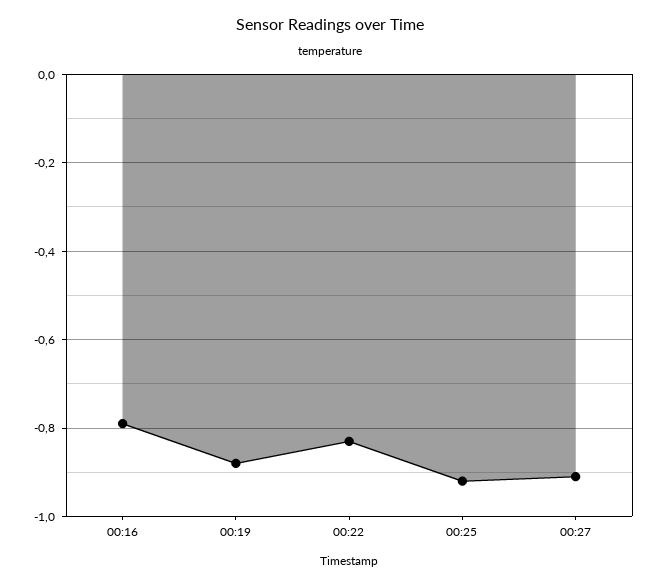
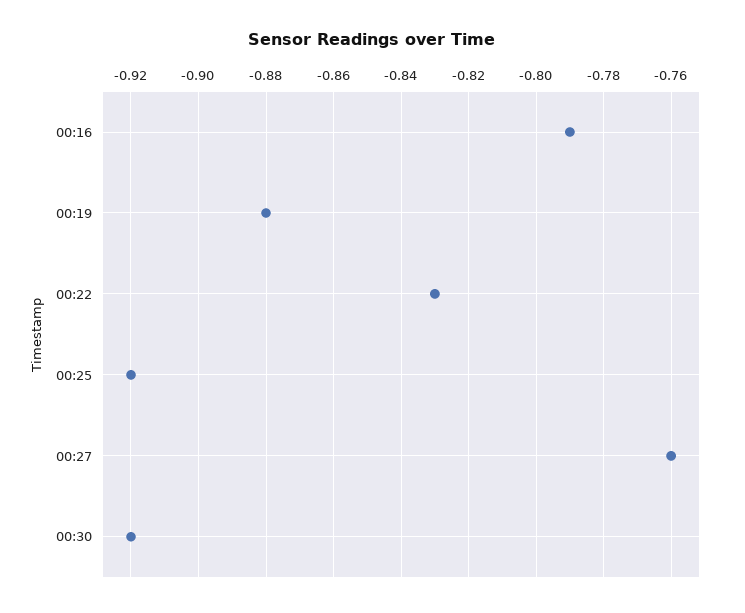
00:27: -0.9 -> -0.76
00:30: none -> -0.92

